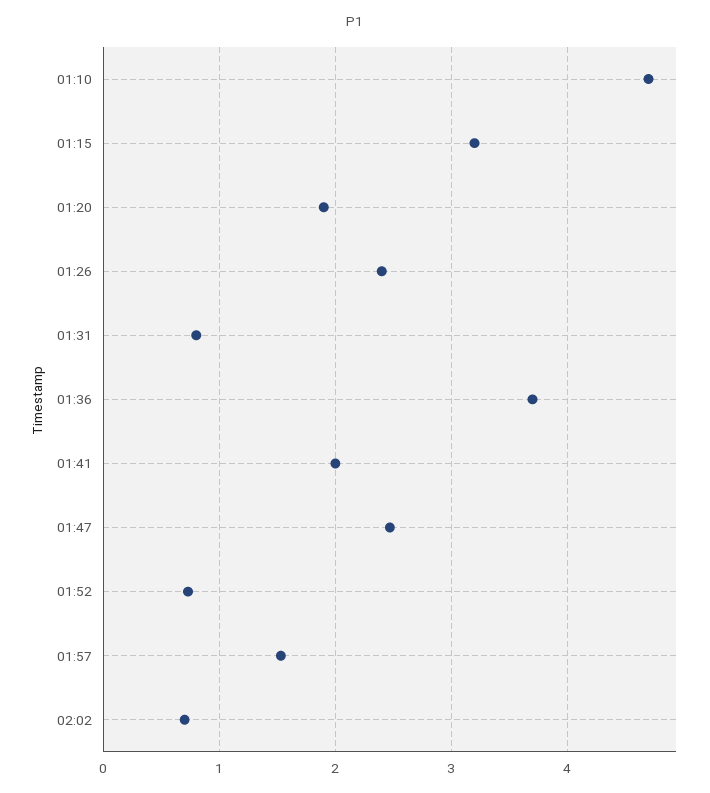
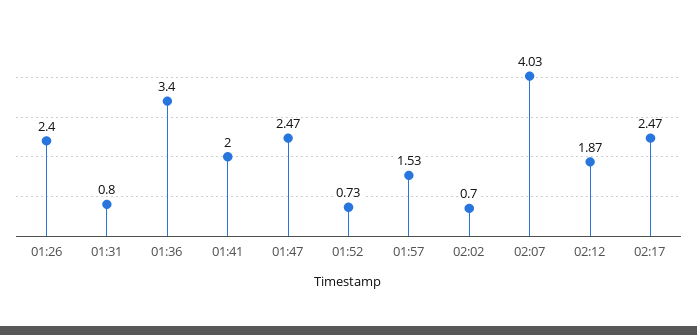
01:10: 4.7 -> none
01:15: 3.2 -> none
01:20: 1.9 -> none
01:36: 3.7 -> 3.4
02:07: none -> 4.03
02:12: none -> 1.87
02:17: none -> 2.47

